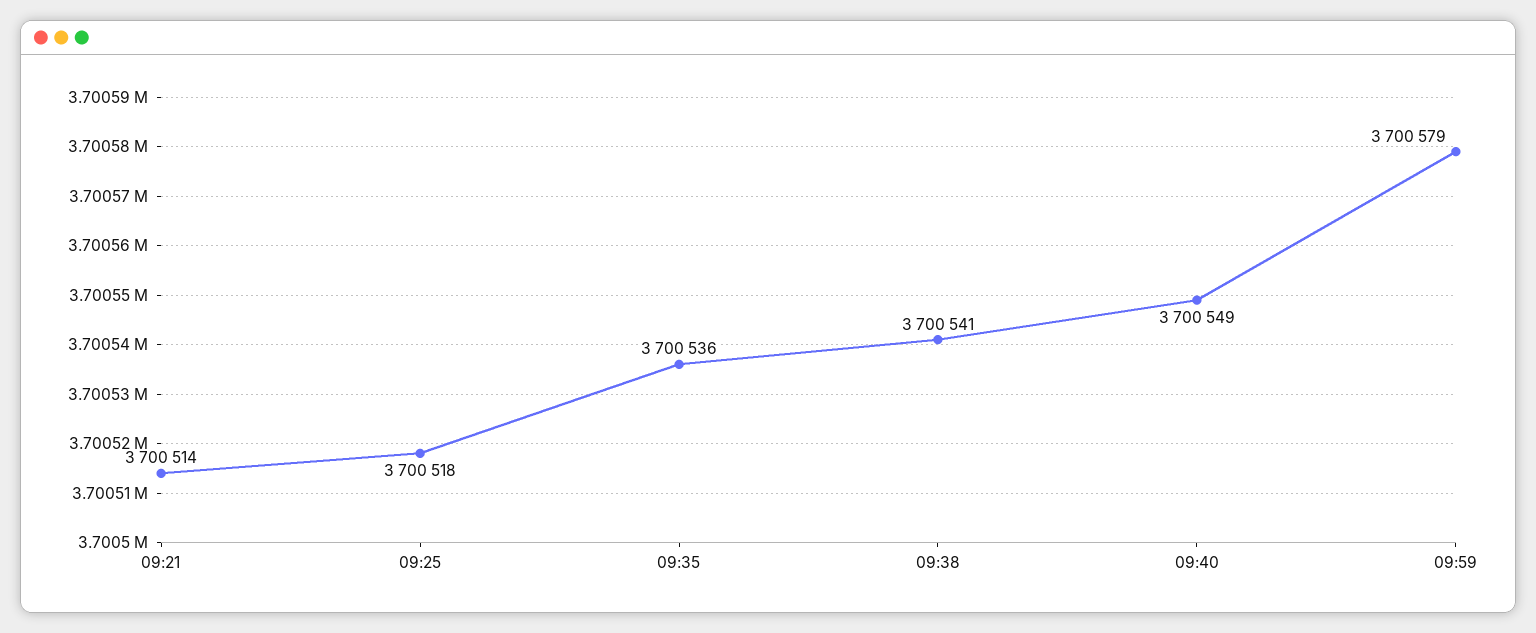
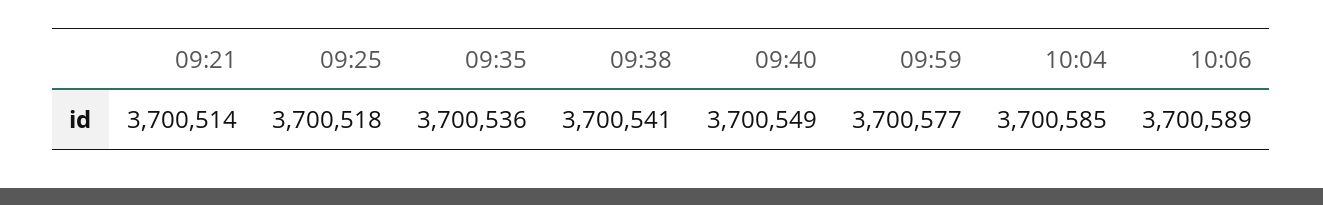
09:59: 3700579 -> 3700577
10:04: none -> 3700585
10:06: none -> 3700589

